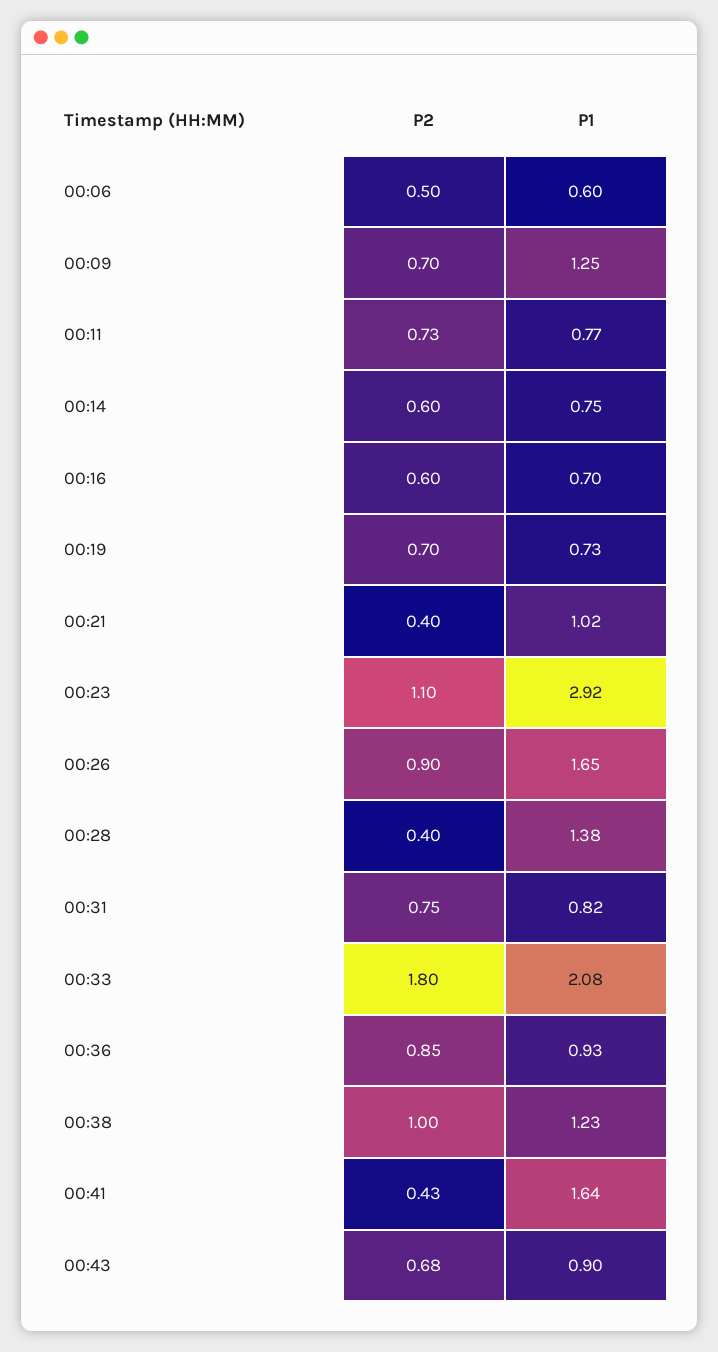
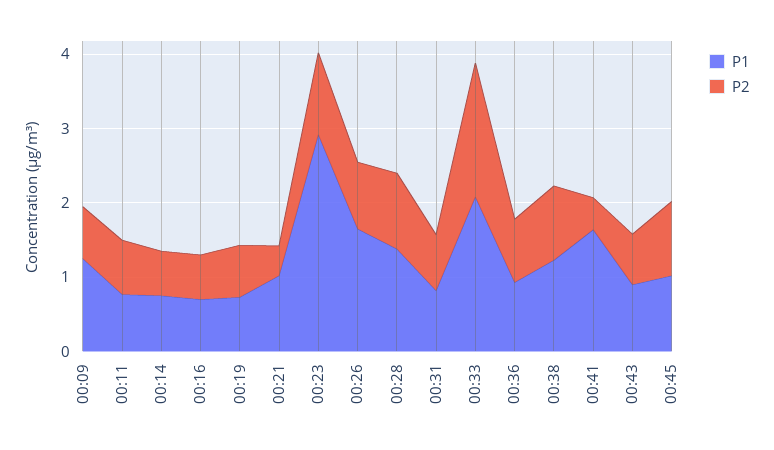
P2, 00:06: 0.5 -> none
P1, 00:06: 0.6 -> none
P2, 00:28: 0.4 -> 1
P1, 00:45: none -> 1
P2, 00:45: none -> 1

